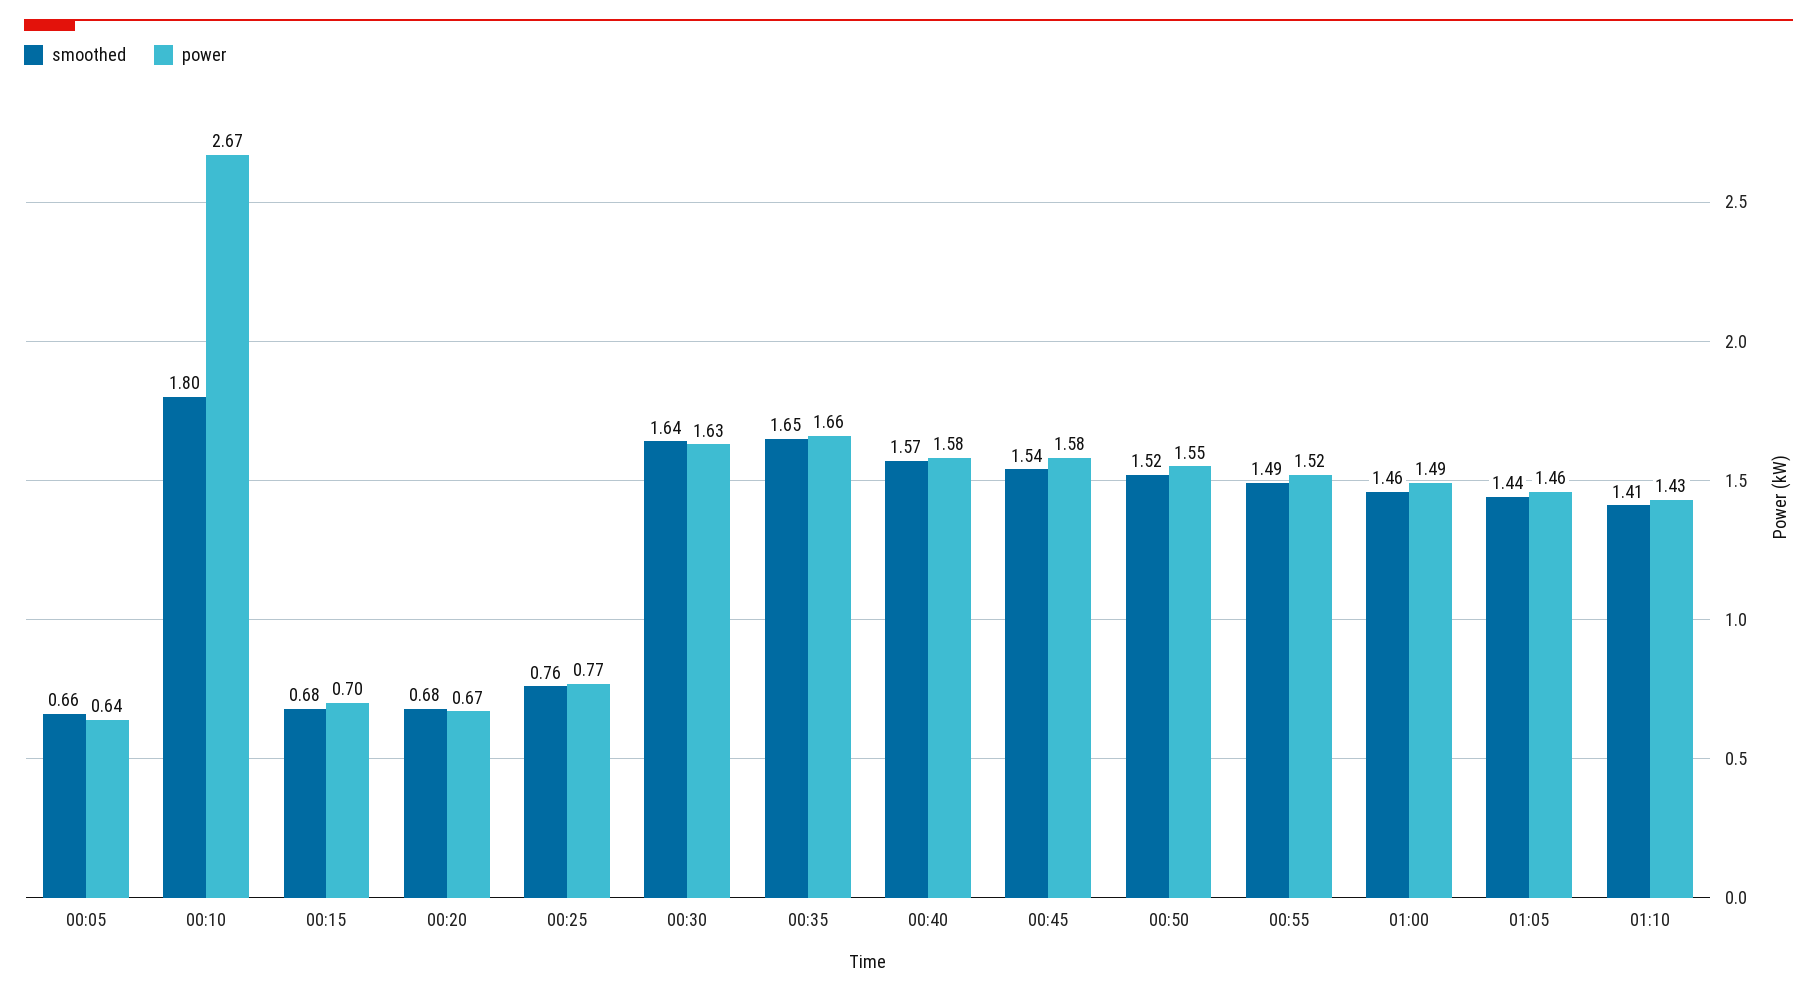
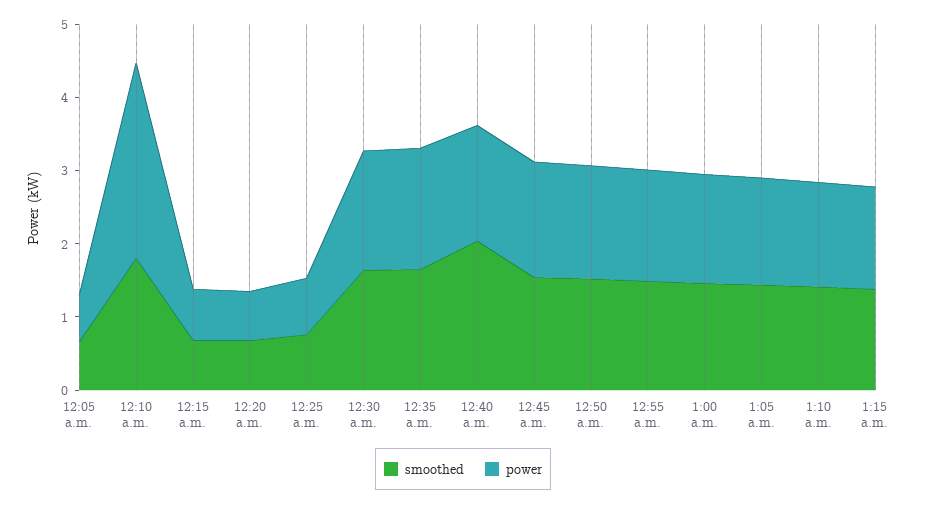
smoothed, 00:40: 1.57 -> 2
smoothed, 1:15 a.m.: none -> 1.4
power, 1:15 a.m.: none -> 1.4

